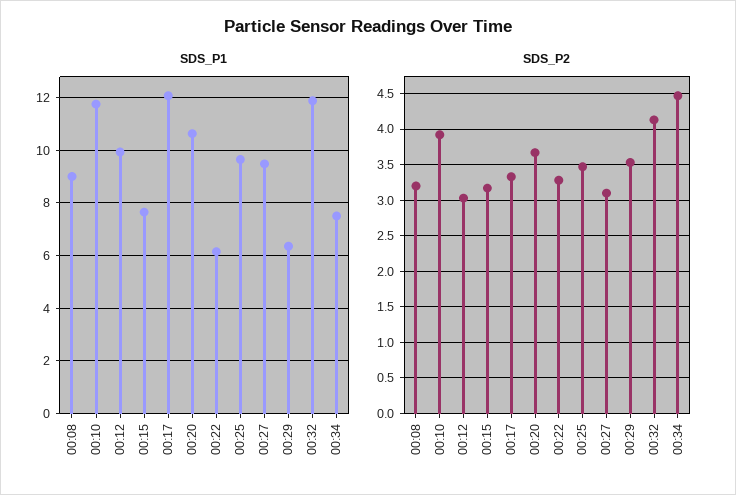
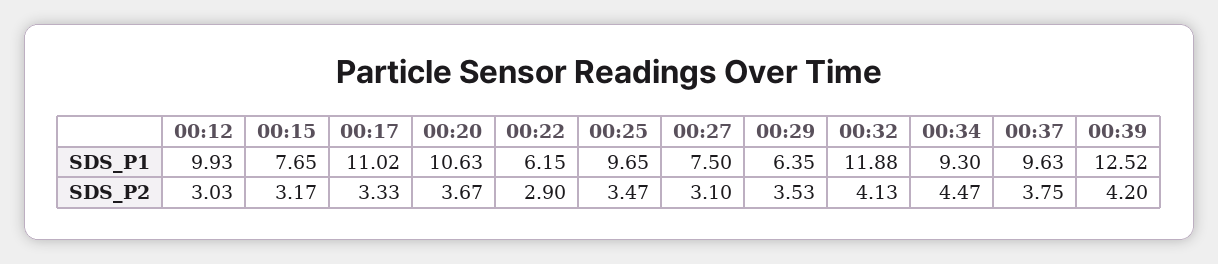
SDS_P1, 00:08: 9 -> none
SDS_P1, 00:10: 11.75 -> none
SDS_P1, 00:17: 12 -> 11.02
SDS_P1, 00:27: 9.5 -> 7.5
SDS_P1, 00:34: 7.5 -> 9.3
SDS_P2, 00:08: 3.2 -> none
SDS_P2, 00:10: 3.9 -> none
SDS_P2, 00:22: 3.3 -> 2.9
SDS_P1, 00:37: none -> 9.63
SDS_P1, 00:39: none -> 12.52
SDS_P2, 00:37: none -> 3.75
SDS_P2, 00:39: none -> 4.2

